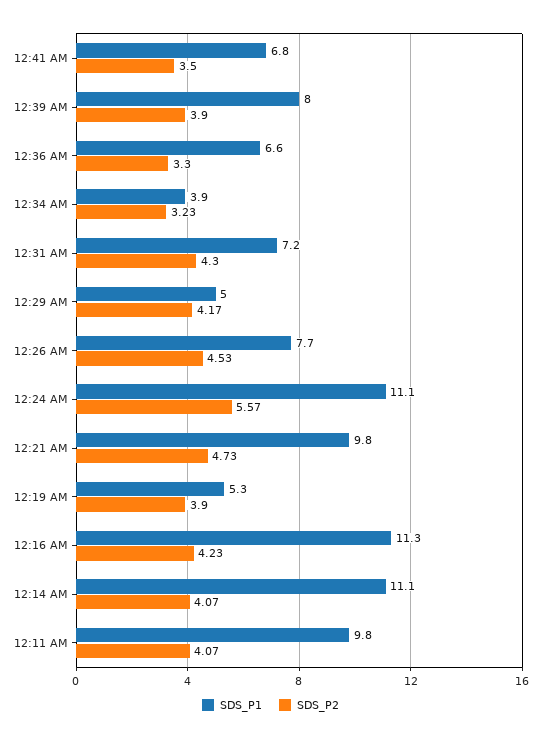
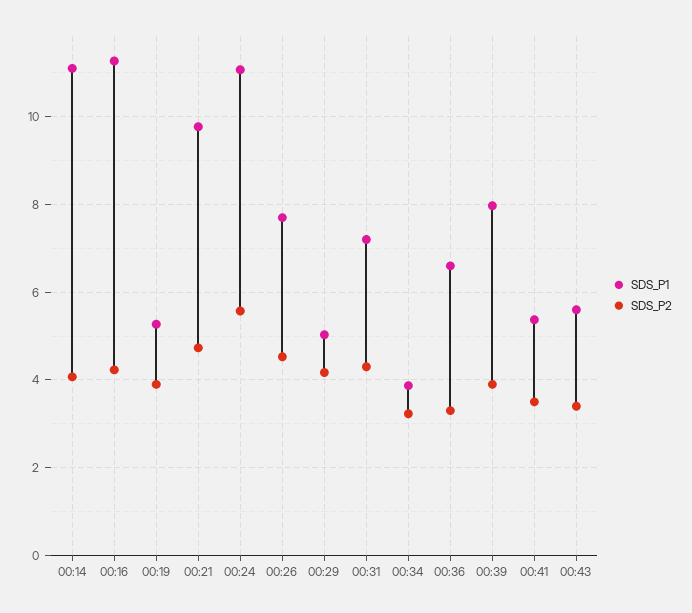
SDS_P1, 12:41 AM: 6.8 -> 5.4
SDS_P1, 12:11 AM: 9.8 -> none
SDS_P2, 12:11 AM: 4.07 -> none
SDS_P1, 00:43: none -> 5.6
SDS_P2, 00:43: none -> 3.4

